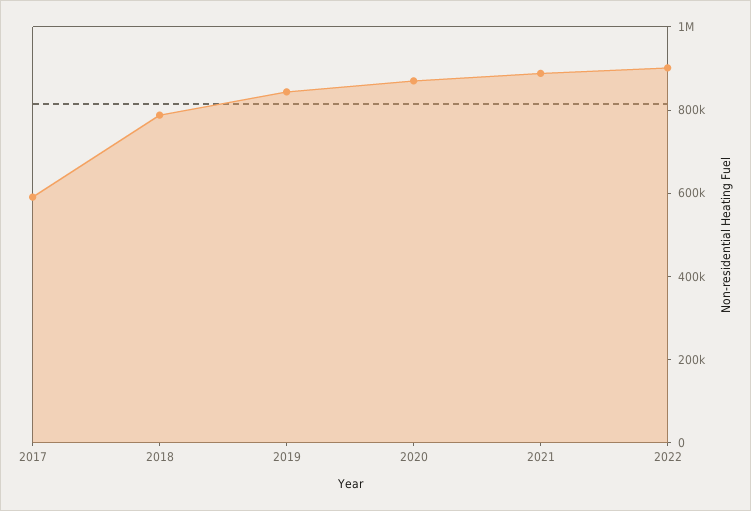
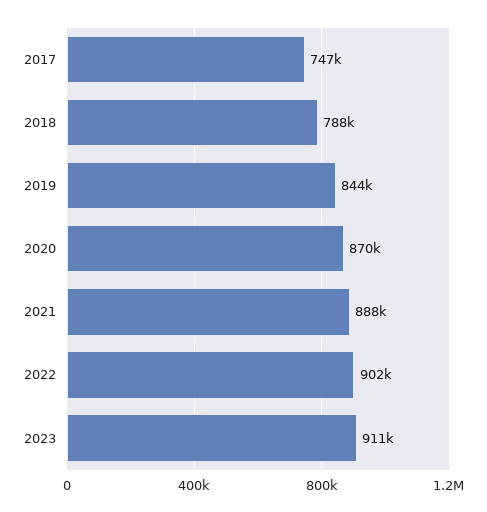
2017: 600000 -> 747000
2023: none -> 911000

